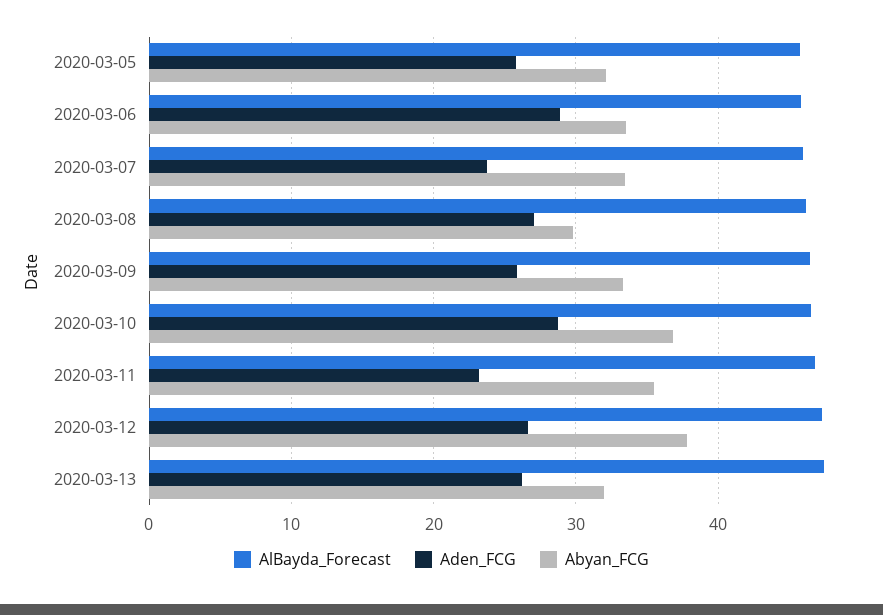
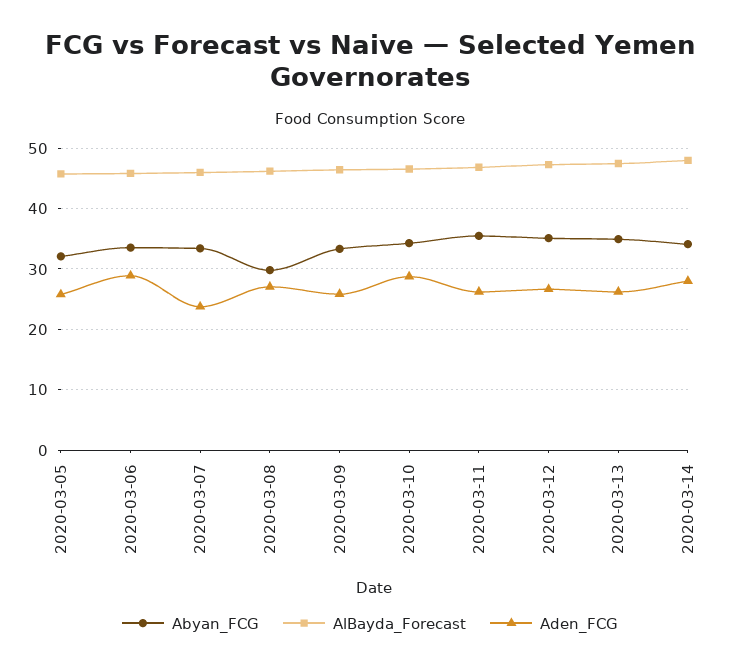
Abyan_FCG, 2020-03-10: 37 -> 34
Aden_FCG, 2020-03-11: 23 -> 26
Abyan_FCG, 2020-03-12: 38 -> 35
Abyan_FCG, 2020-03-13: 32 -> 35
Abyan_FCG, 2020-03-14: none -> 34
AlBayda_Forecast, 2020-03-14: none -> 48
Aden_FCG, 2020-03-14: none -> 28

